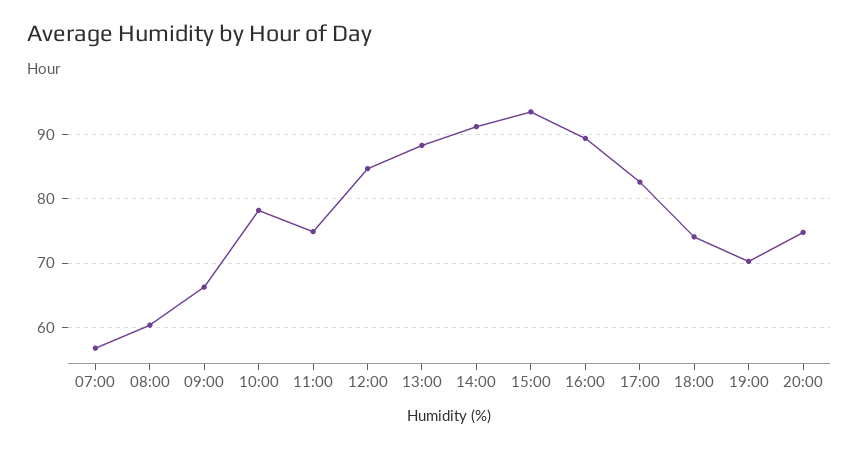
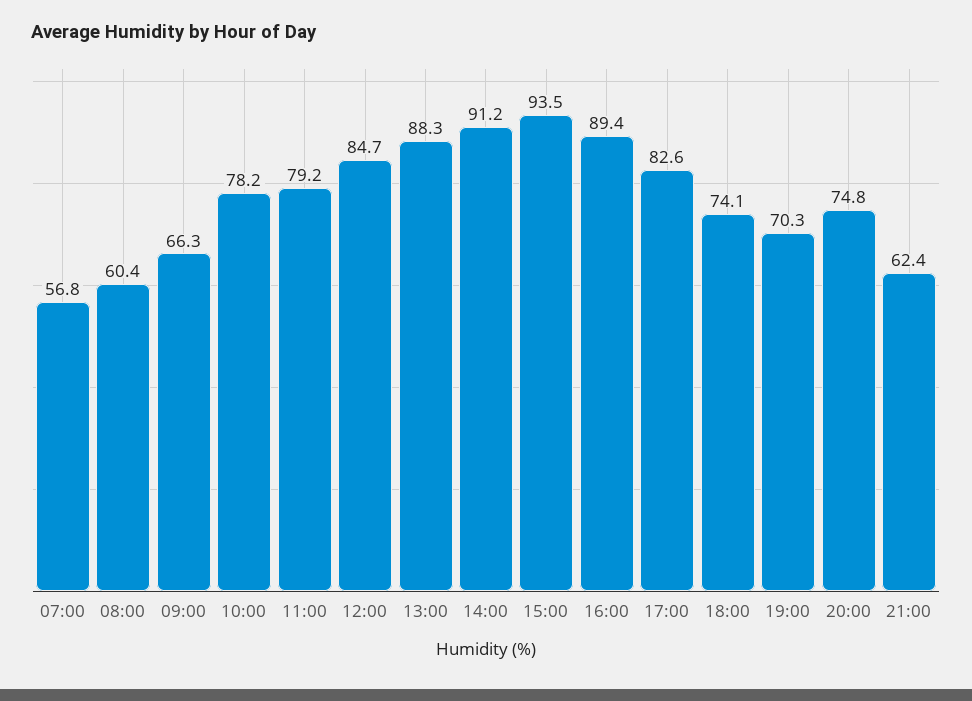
11:00: 75 -> 79.2
21:00: none -> 62.4

